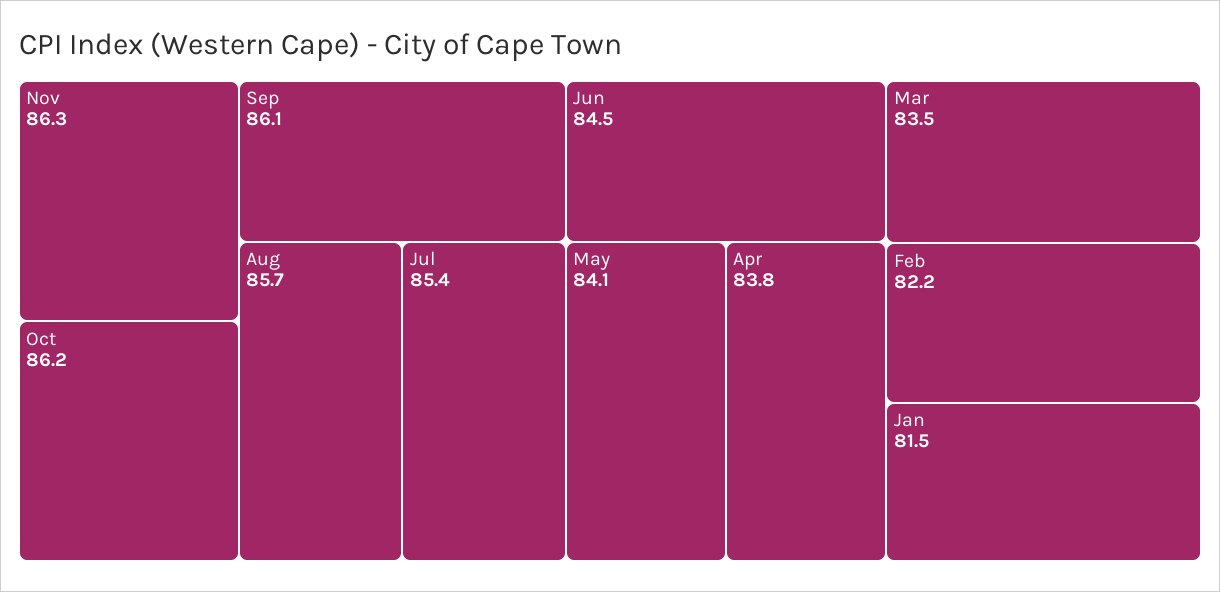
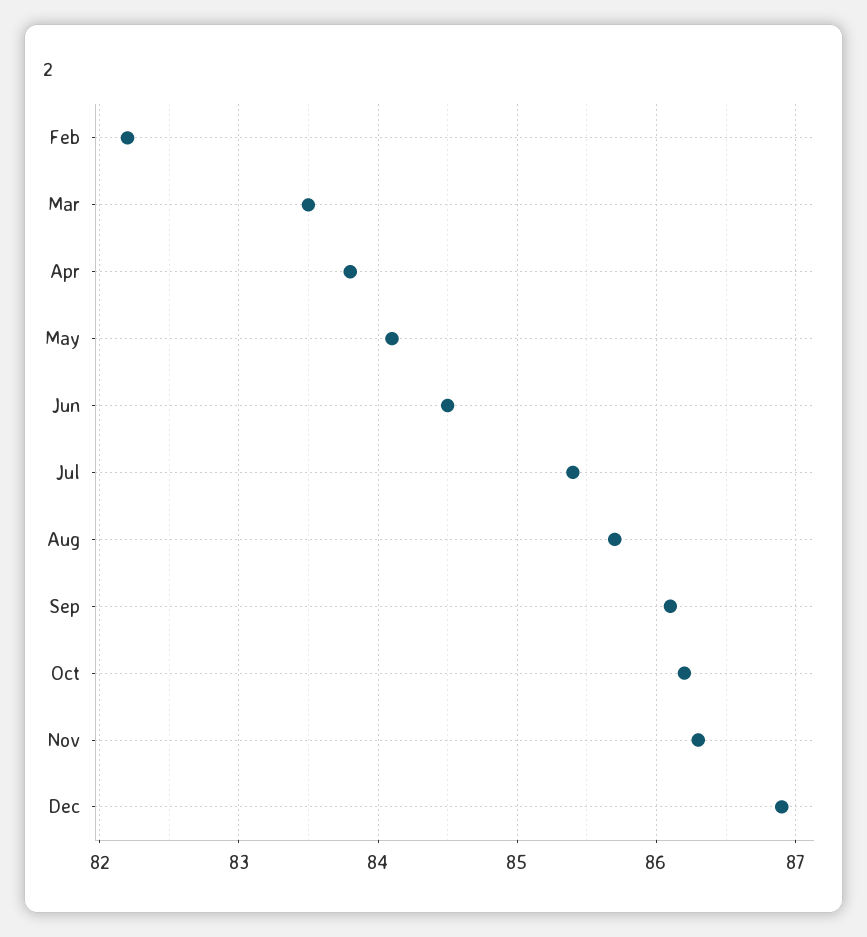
Jan: 81.5 -> none
Dec: none -> 86.9

